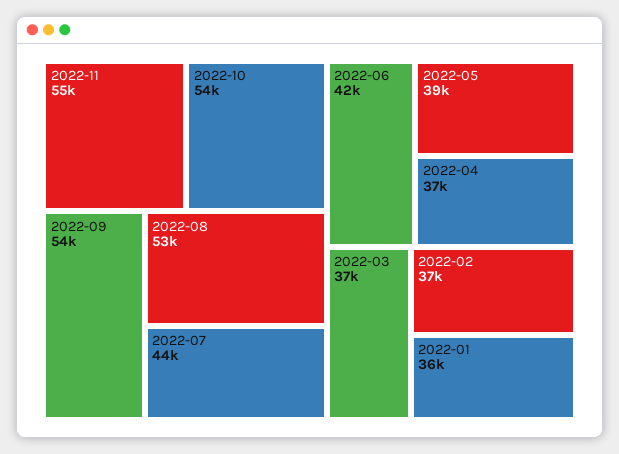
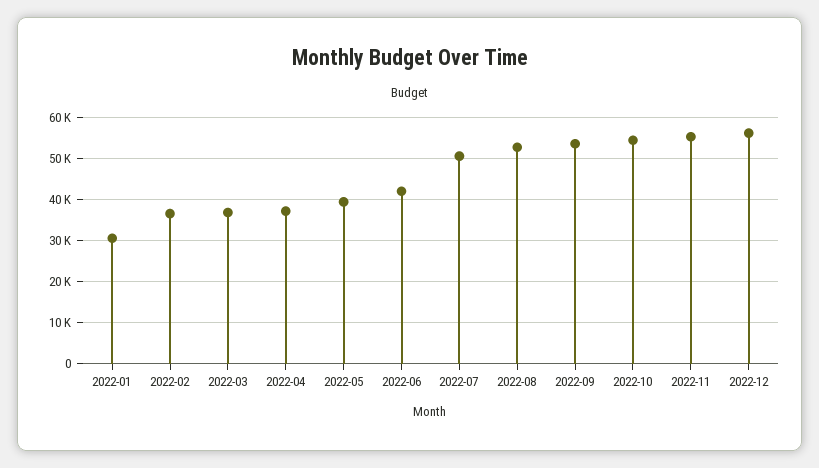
2022-07: 44000 -> 50000
2022-01: 36000 -> 30000
2022-12: none -> 56000

